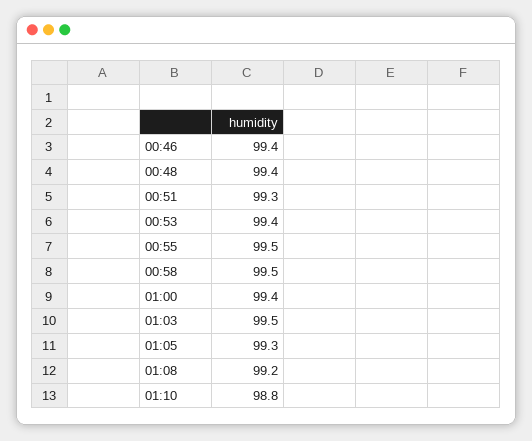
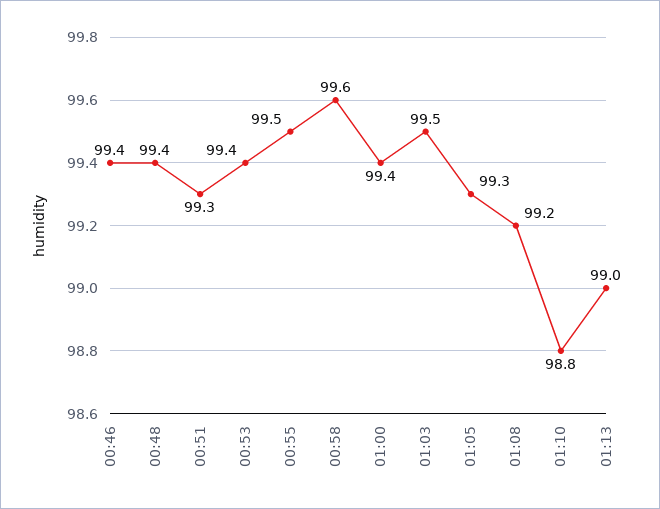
00:58: 99.5 -> 99.6
01:13: none -> 99

